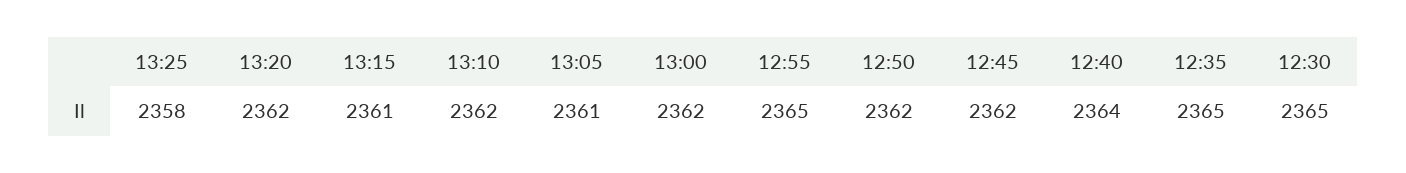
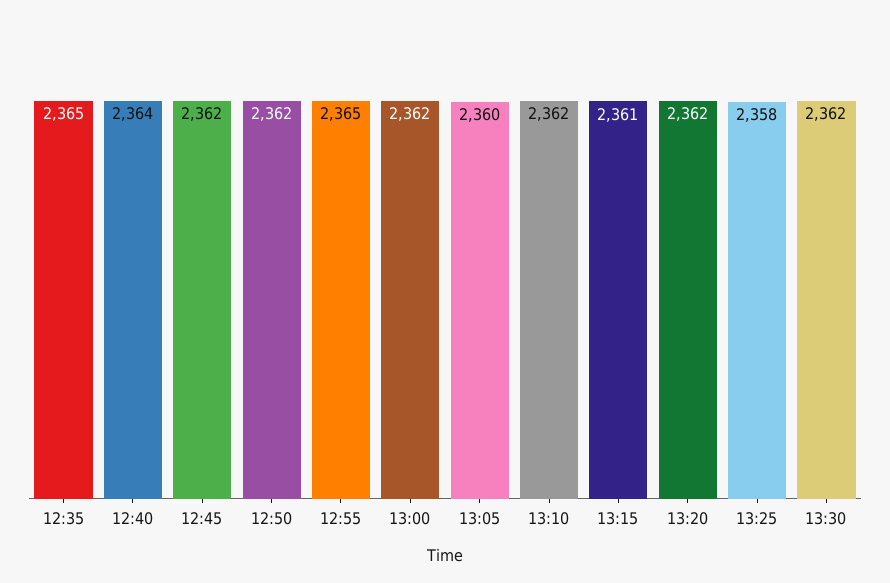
13:05: 2361 -> 2360
12:30: 2365 -> none
13:30: none -> 2362

